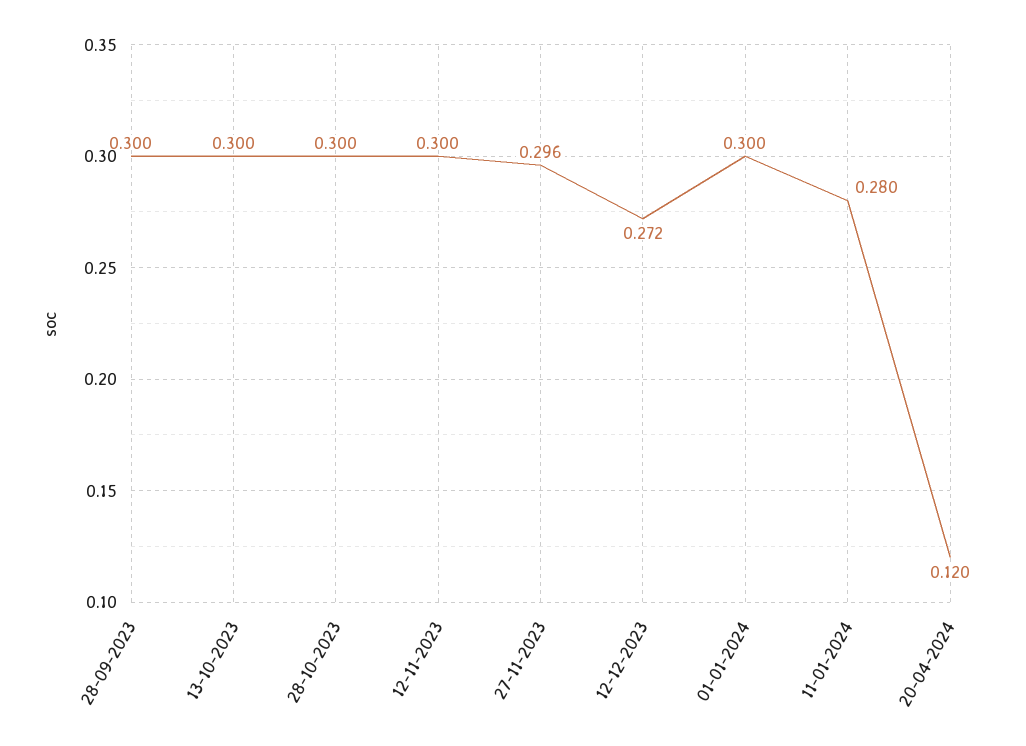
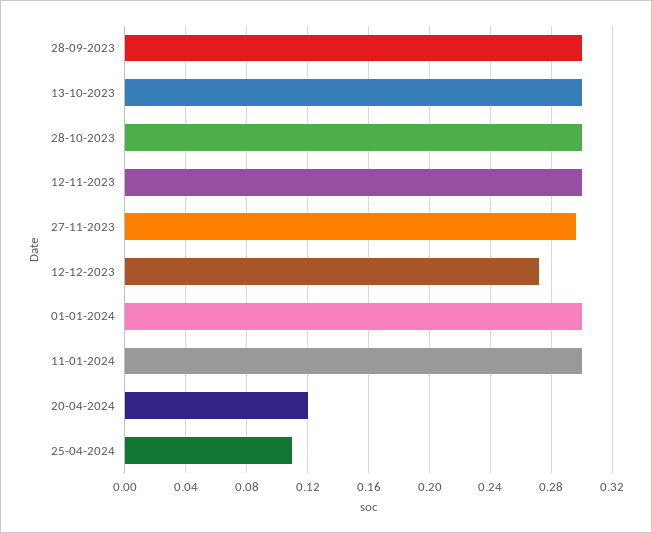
11-01-2024: 0.28 -> 0.3
25-04-2024: none -> 0.11

